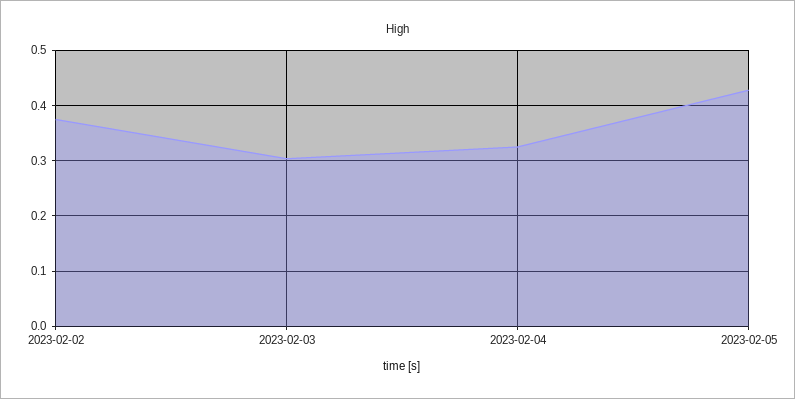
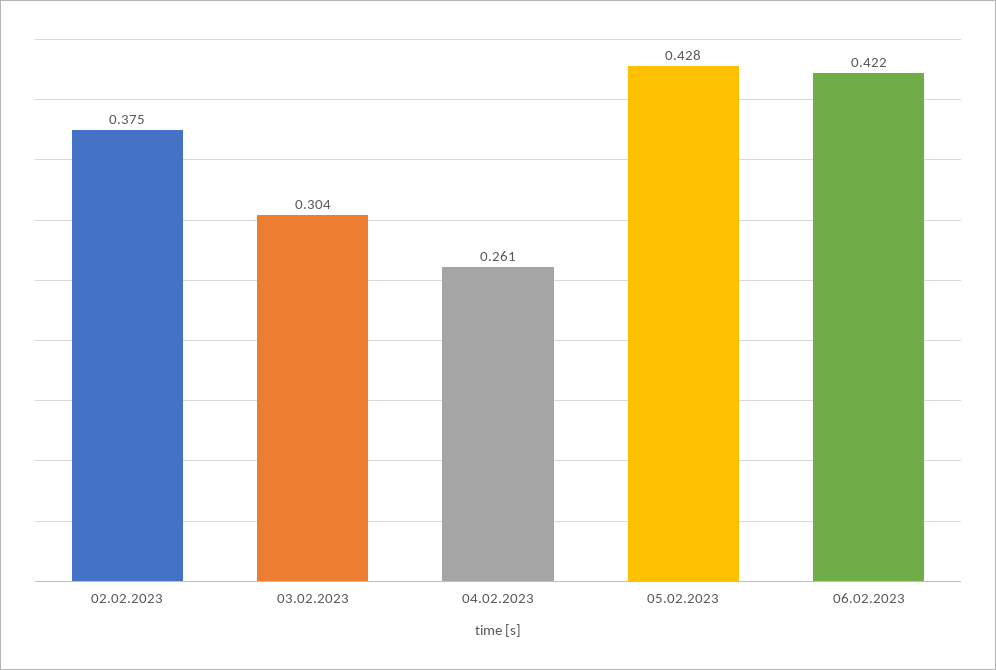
2023-02-04: 0.32 -> 0.261
06.02.2023: none -> 0.422

